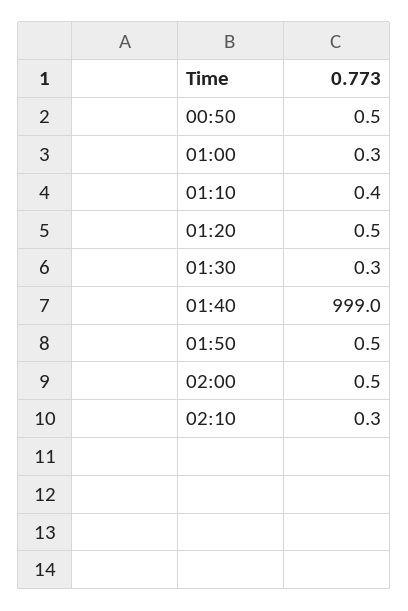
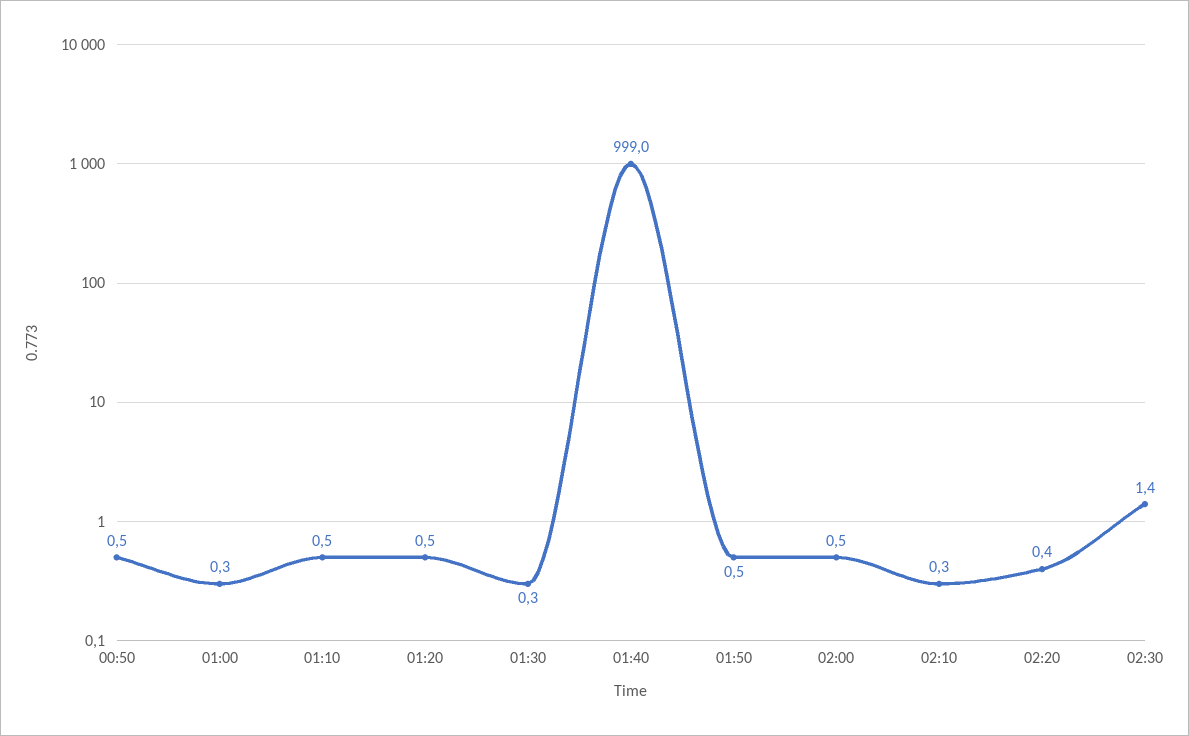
01:10: 0.4 -> 0.5
02:20: none -> 0.4
02:30: none -> 1.4

